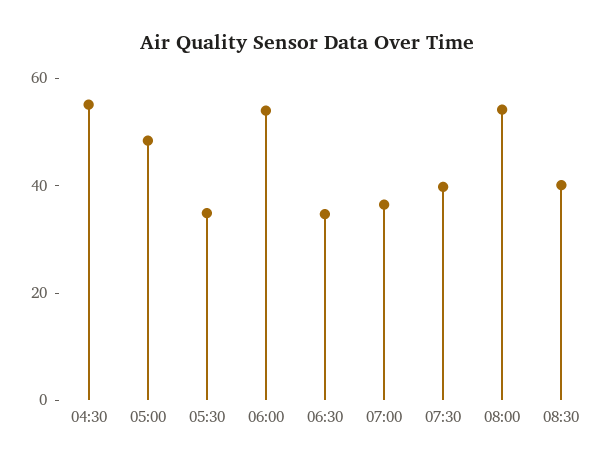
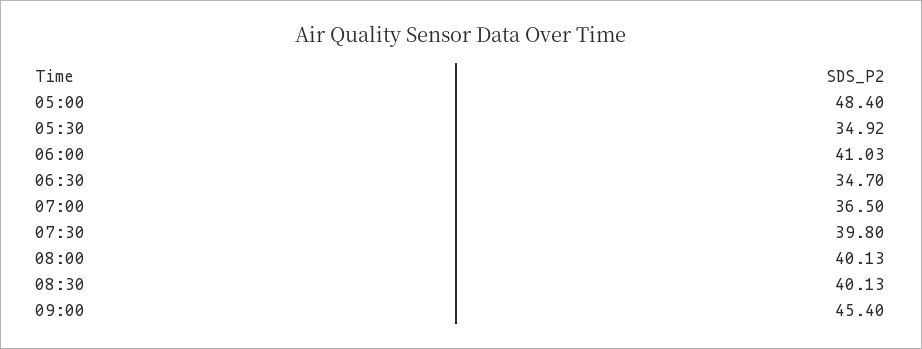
04:30: 55 -> none
06:00: 55 -> 41.03
08:00: 55 -> 40.13
09:00: none -> 45.4

